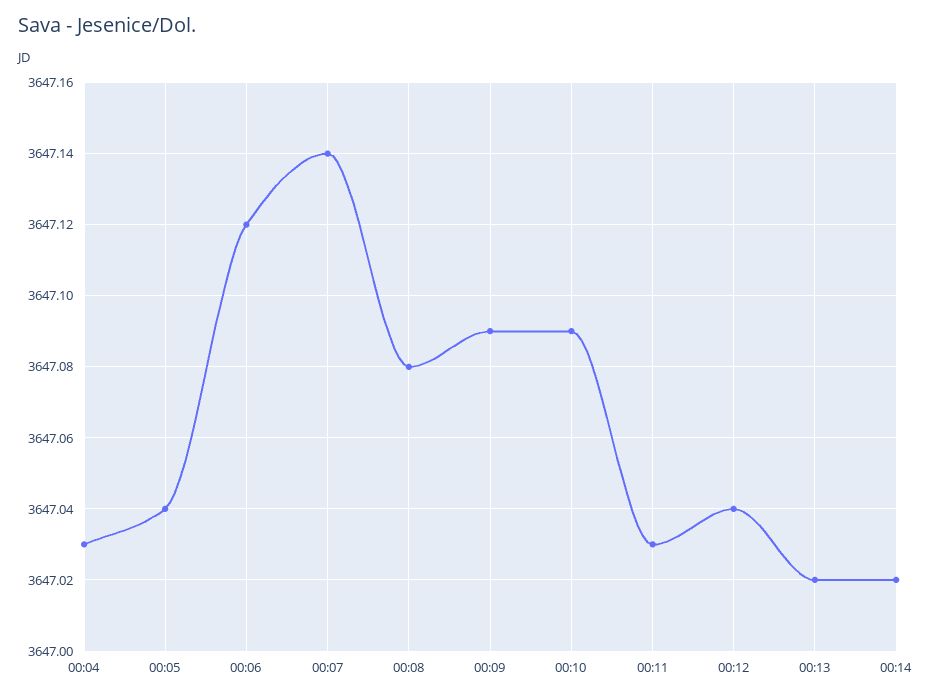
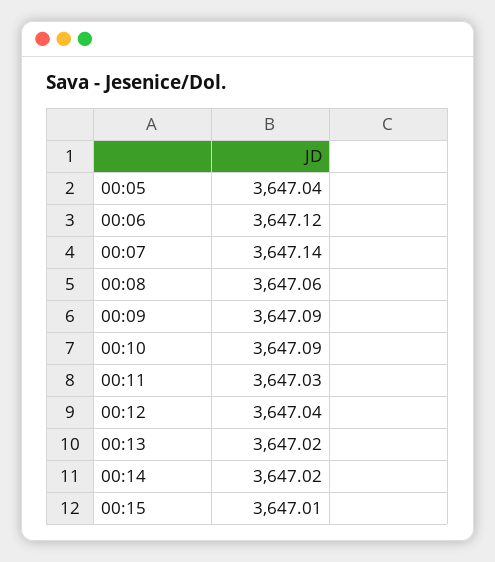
00:04: 3647.03 -> none
00:08: 3647.08 -> 3647.06
00:15: none -> 3647.01

